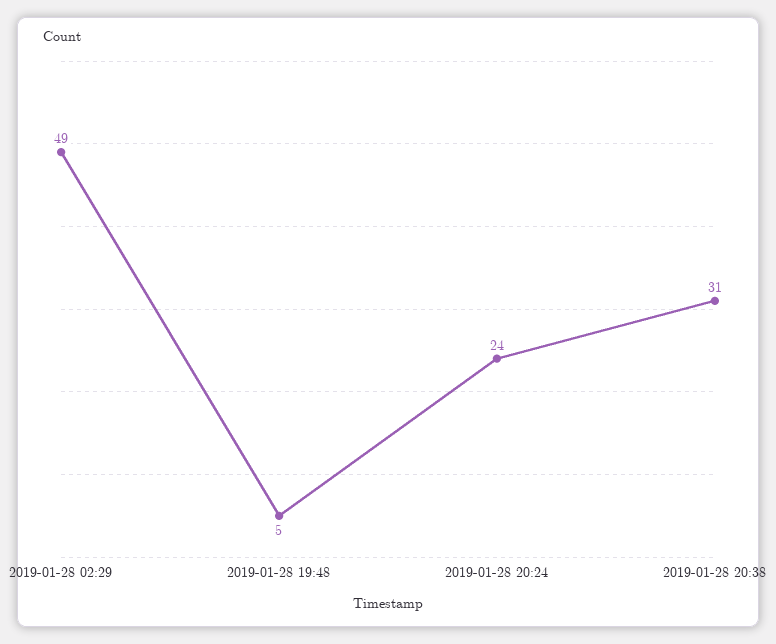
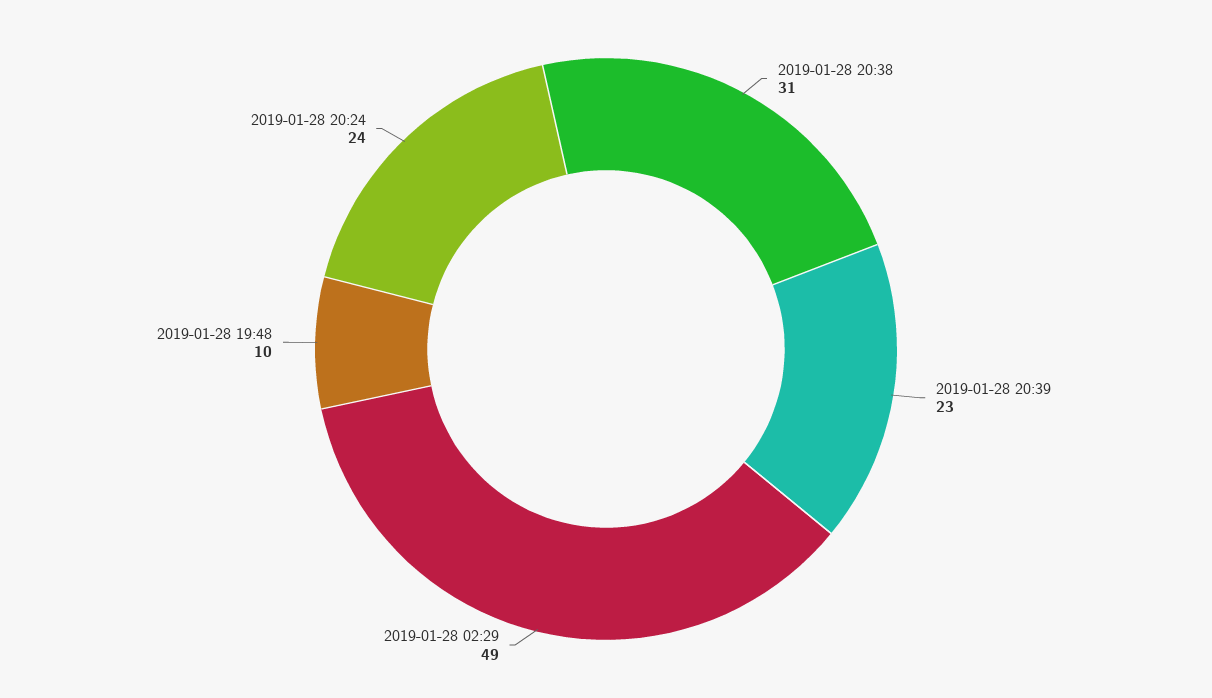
2019-01-28 19:48: 5 -> 10
2019-01-28 20:39: none -> 23

